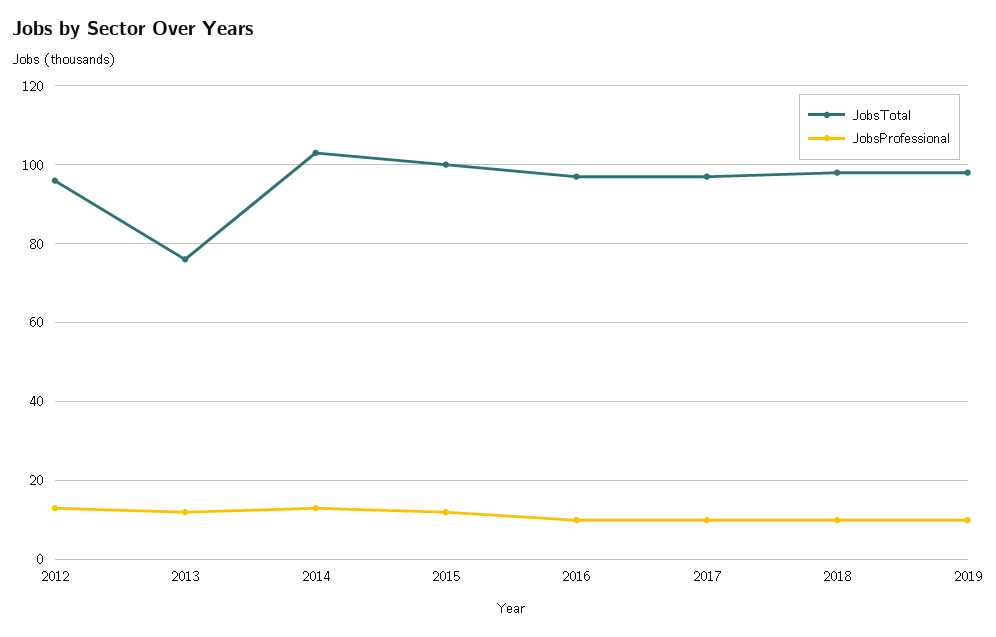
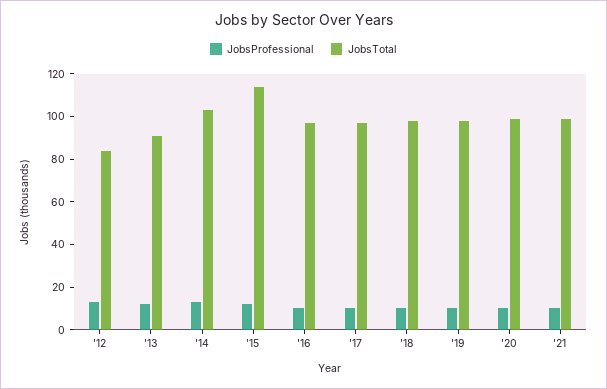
JobsTotal, 2012: 95 -> 85
JobsTotal, 2013: 75 -> 90
JobsTotal, 2015: 100 -> 115
JobsProfessional, '20: none -> 10
JobsTotal, '20: none -> 100
JobsProfessional, '21: none -> 10
JobsTotal, '21: none -> 100

